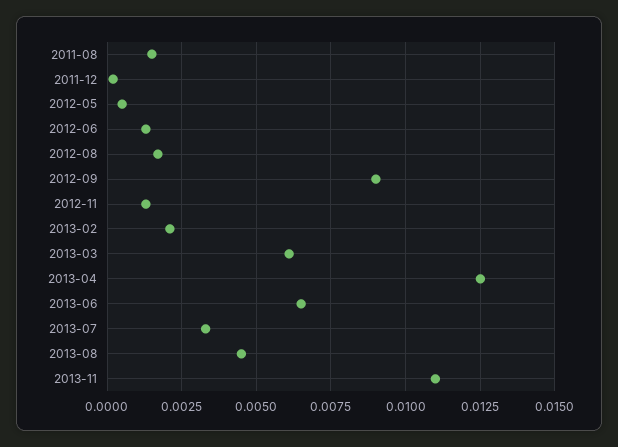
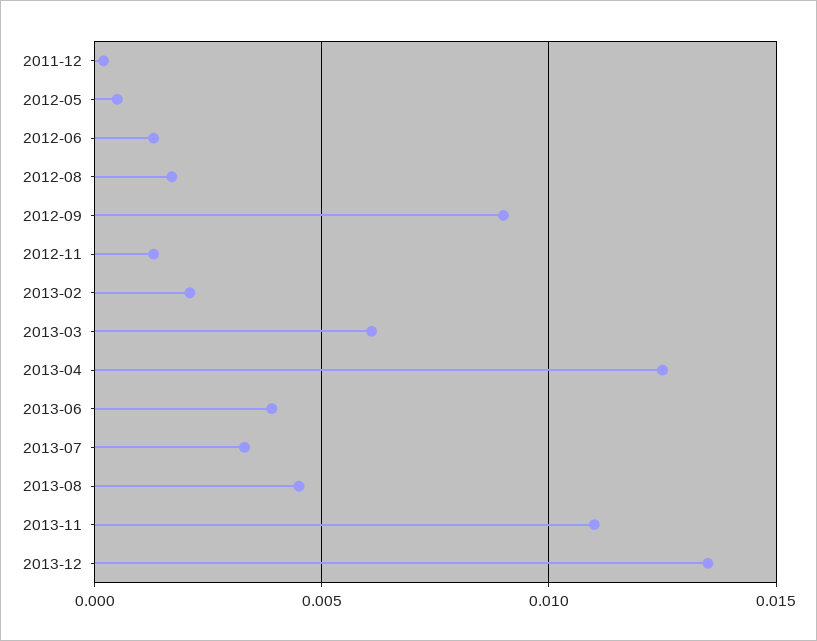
2011-08: 0.0015 -> none
2013-06: 0.0065 -> 0.004
2013-12: none -> 0.0135

